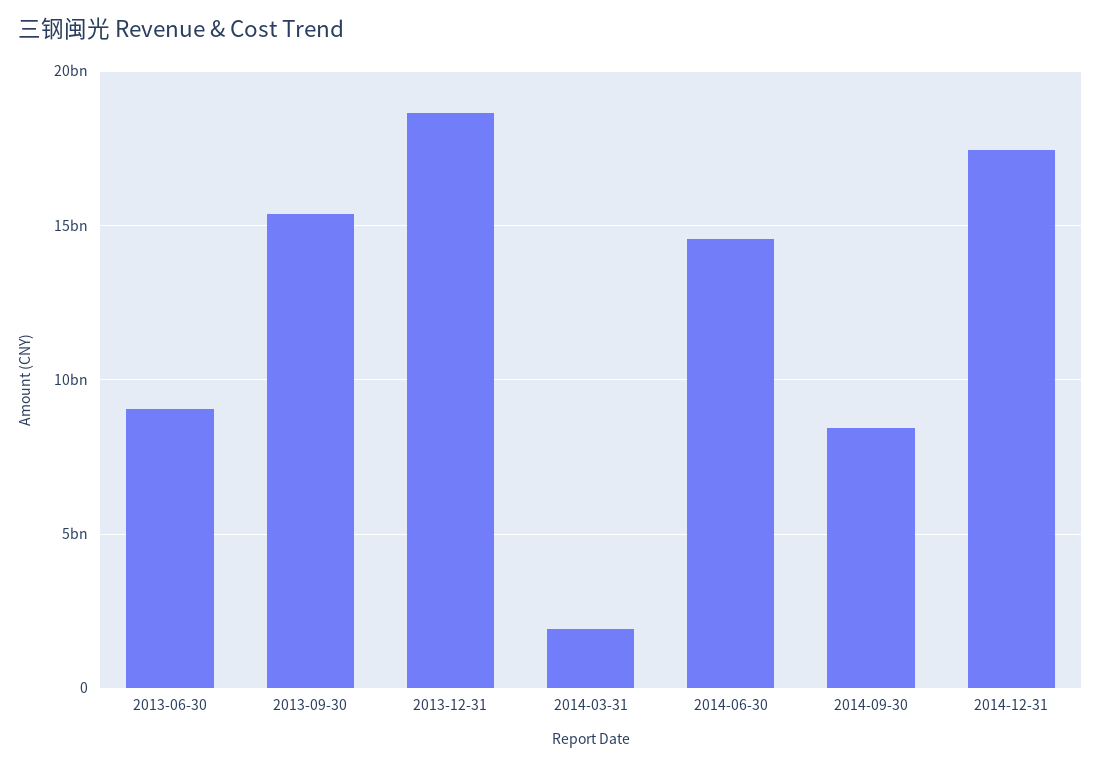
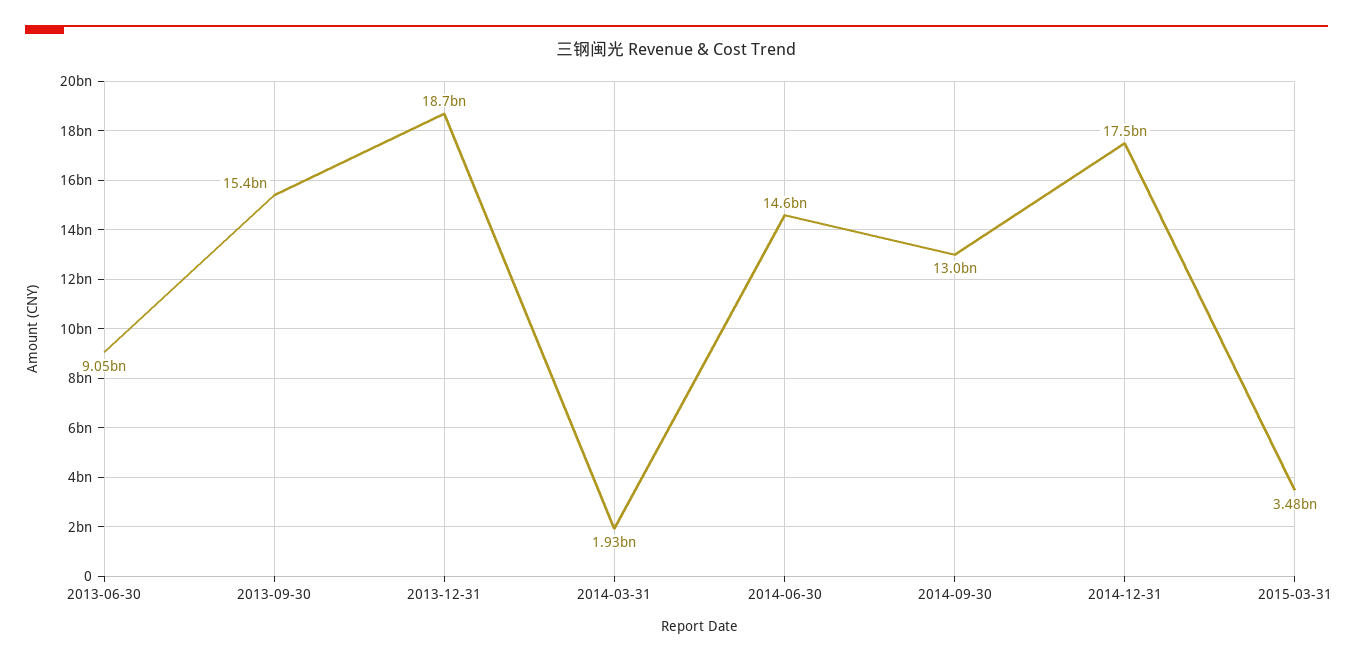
2014-09-30: 8500000000 -> 13000000000
2015-03-31: none -> 3480000000

